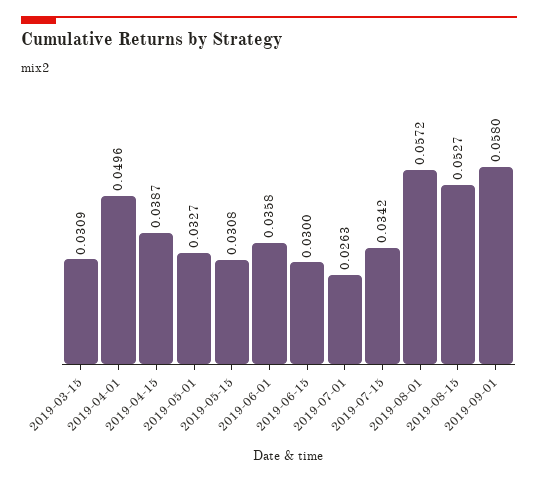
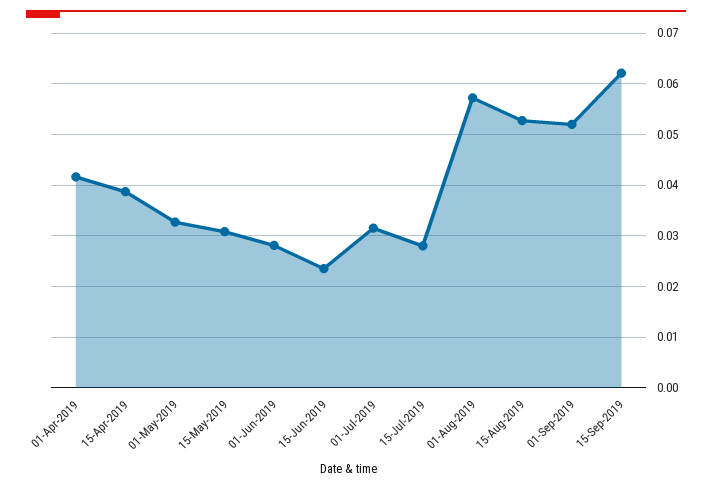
2019-03-15: 0.0309 -> none
2019-04-01: 0.0496 -> 0.042
2019-06-01: 0.0358 -> 0.028
2019-06-15: 0.03 -> 0.024
2019-07-01: 0.0263 -> 0.032
2019-07-15: 0.0342 -> 0.028
2019-09-01: 0.058 -> 0.052
15-Sep-2019: none -> 0.062

